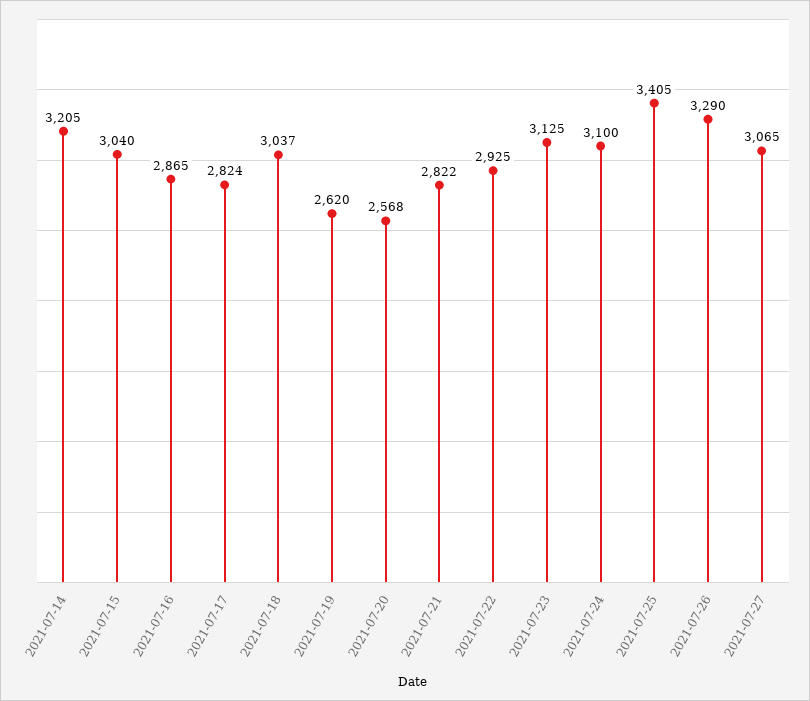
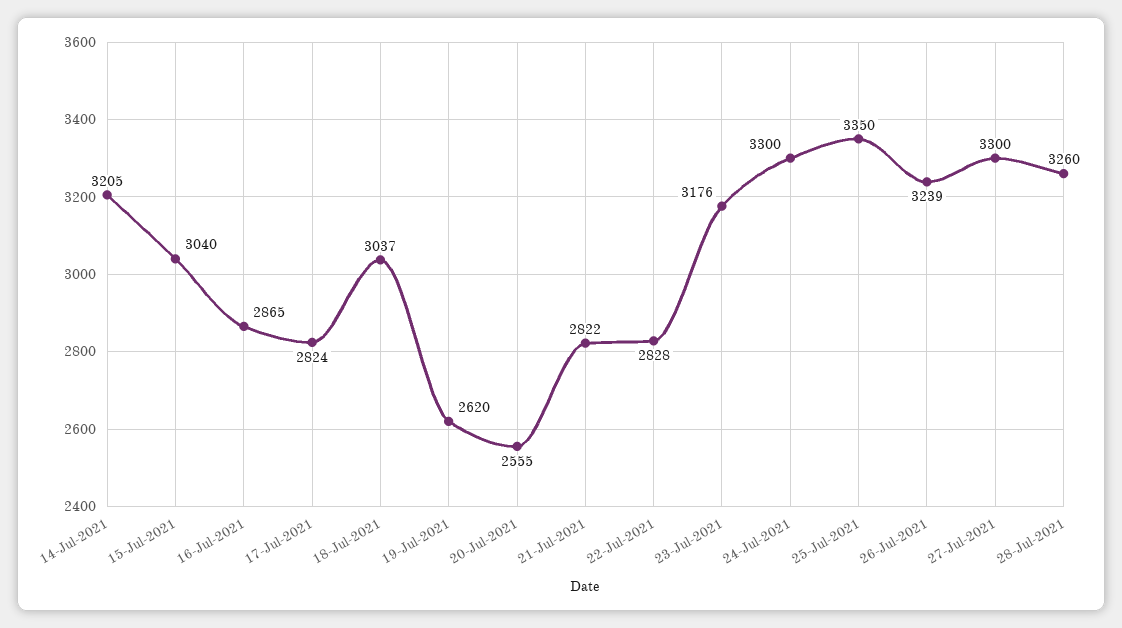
2021-07-20: 2568 -> 2555
2021-07-22: 2925 -> 2828
2021-07-23: 3125 -> 3176
2021-07-24: 3100 -> 3300
2021-07-25: 3405 -> 3350
2021-07-26: 3290 -> 3239
2021-07-27: 3065 -> 3300
28-Jul-2021: none -> 3260

